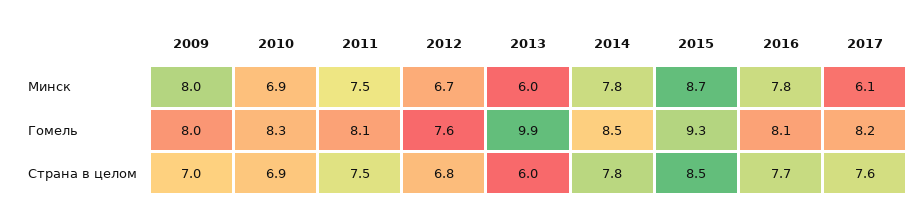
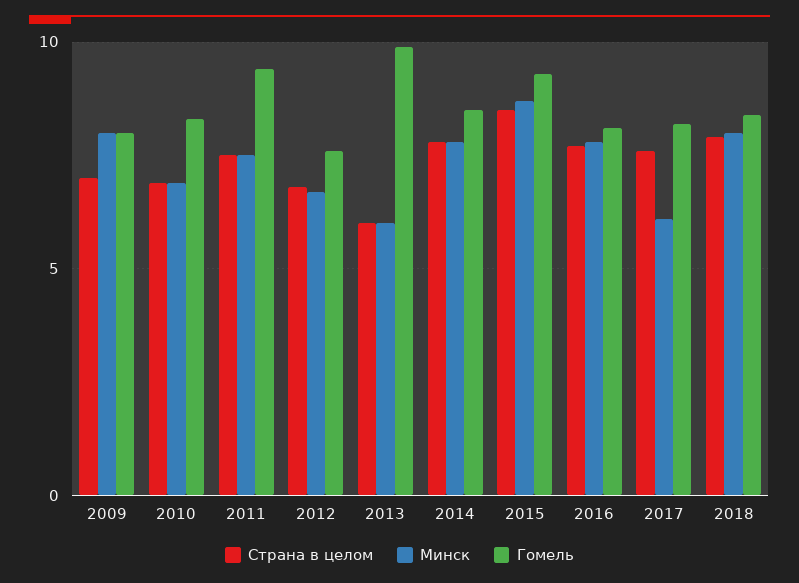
Гомель, 2011: 8.1 -> 9.5
Страна в целом, 2018: none -> 8
Минск, 2018: none -> 8
Гомель, 2018: none -> 8.5

